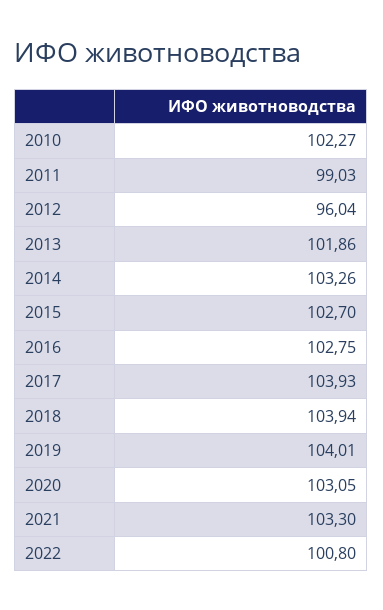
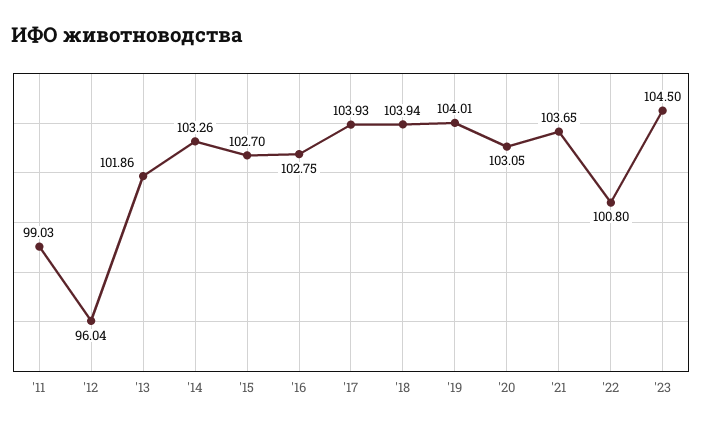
2010: 102.27 -> none
2021: 103.3 -> 103.65
'23: none -> 104.5

